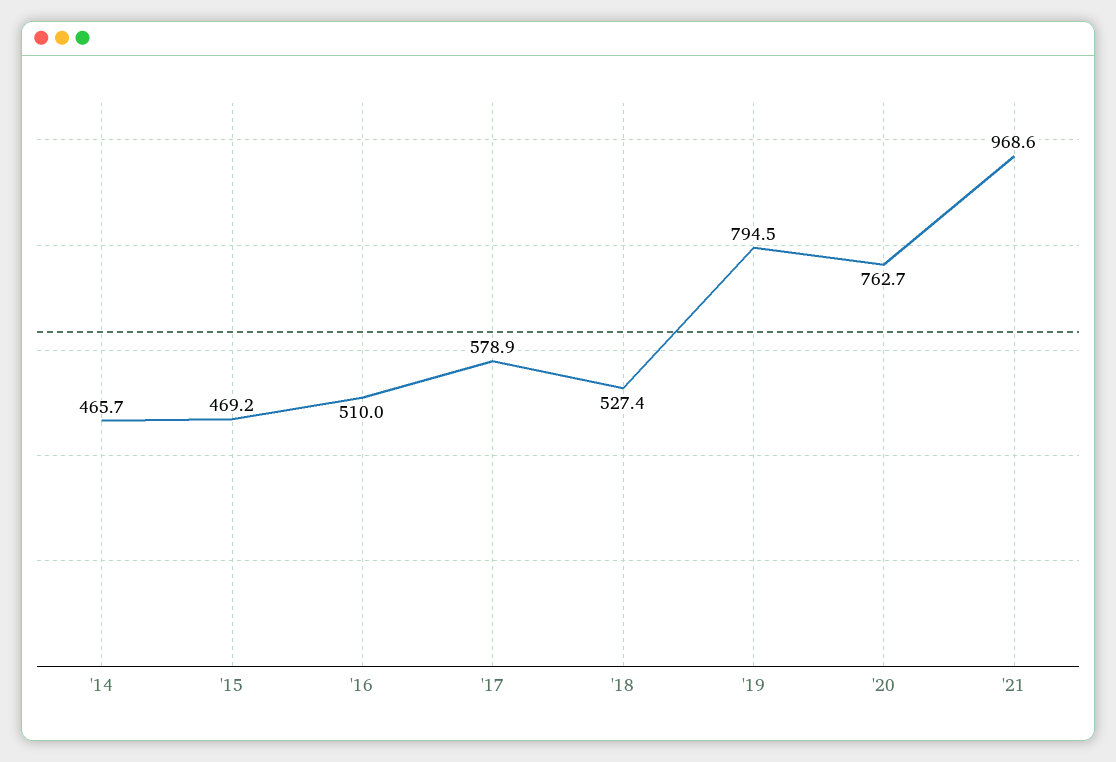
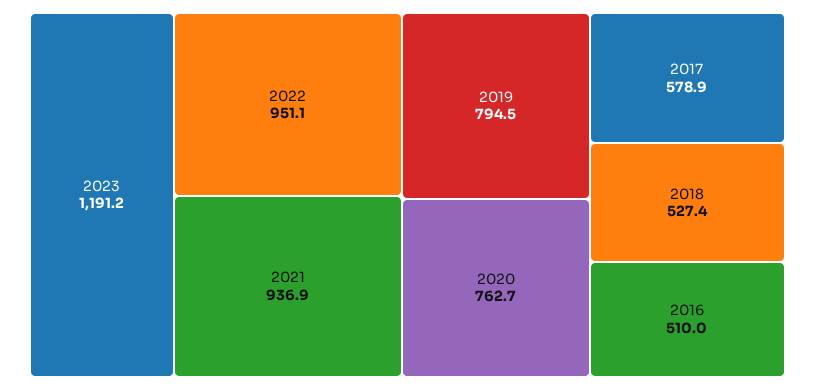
'14: 465.7 -> none
'15: 469.2 -> none
'21: 968.6 -> 936.9
2023: none -> 1191.2
2022: none -> 951.1

